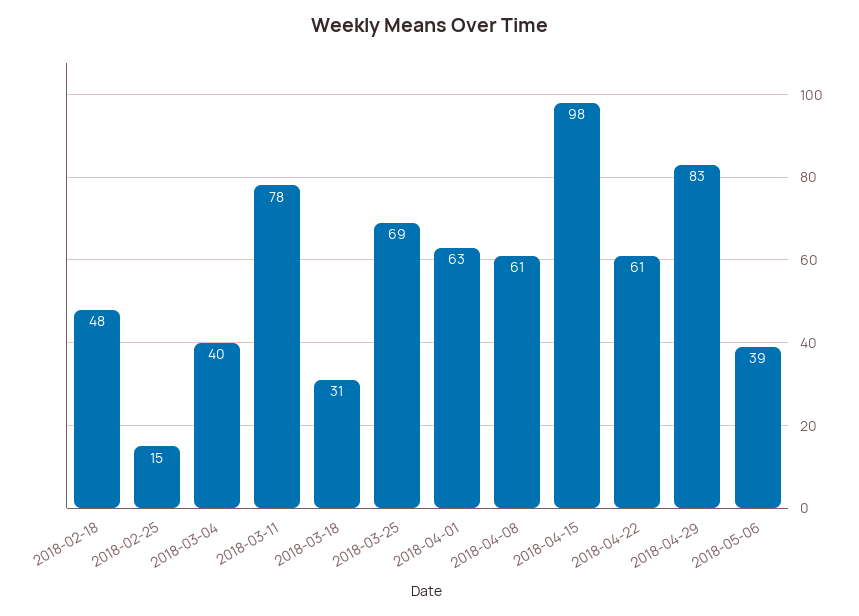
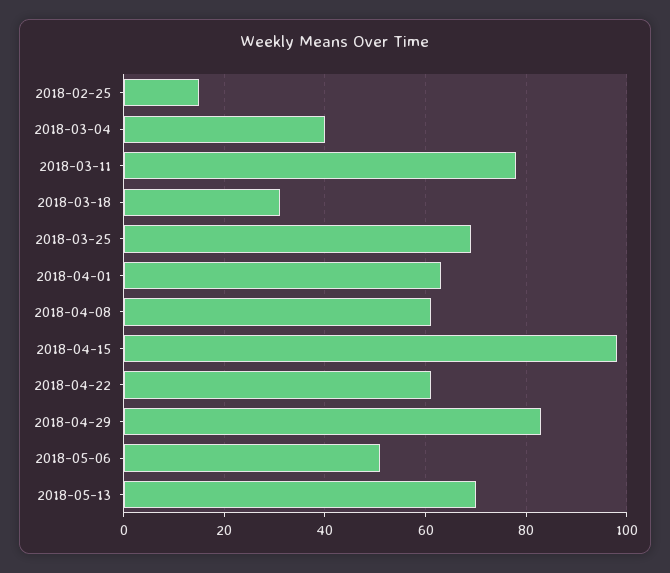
2018-02-18: 48 -> none
2018-05-06: 39 -> 50
2018-05-13: none -> 70

